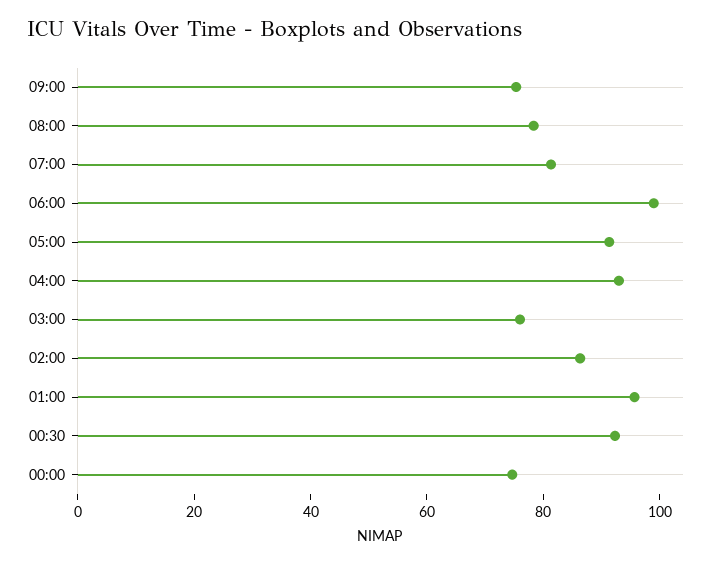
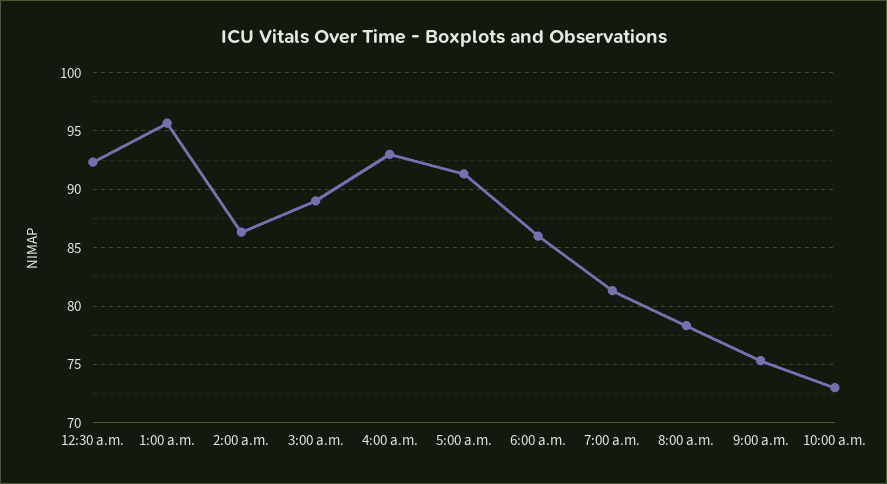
06:00: 100 -> 86
03:00: 75 -> 89
00:00: 75 -> none
10:00 a.m.: none -> 73

